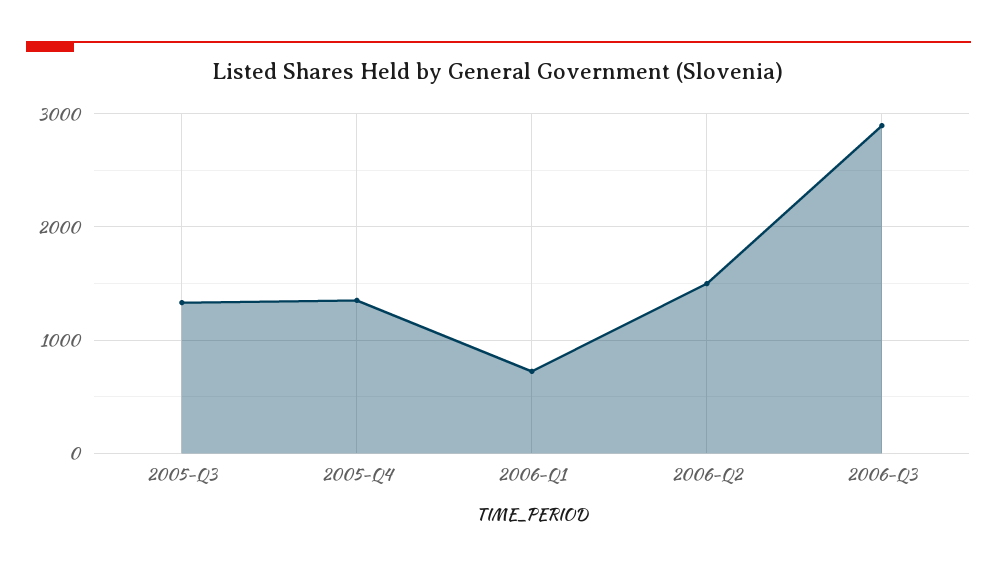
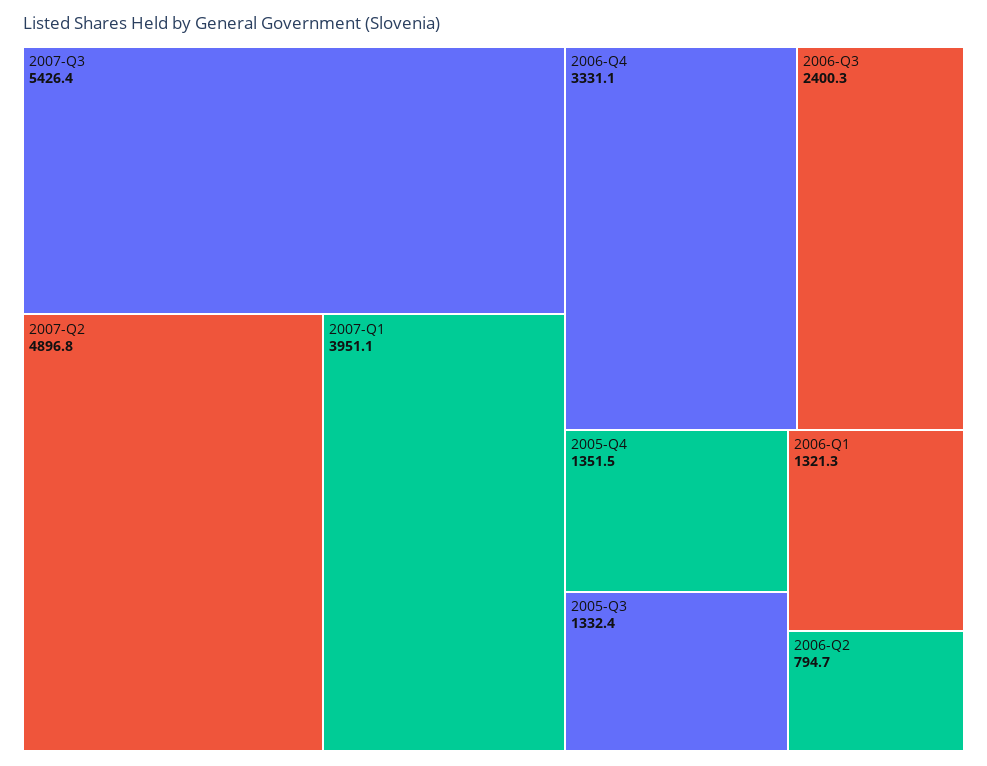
2006-Q1: 700 -> 1321.3
2006-Q2: 1500 -> 794.7
2006-Q3: 2900 -> 2400.3
2007-Q3: none -> 5426.4
2007-Q2: none -> 4896.8
2007-Q1: none -> 3951.1
2006-Q4: none -> 3331.1

